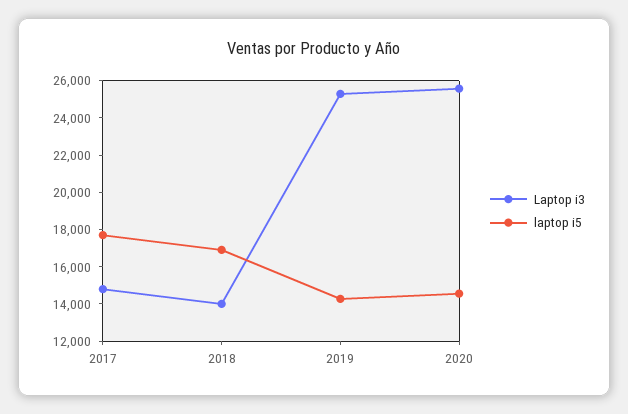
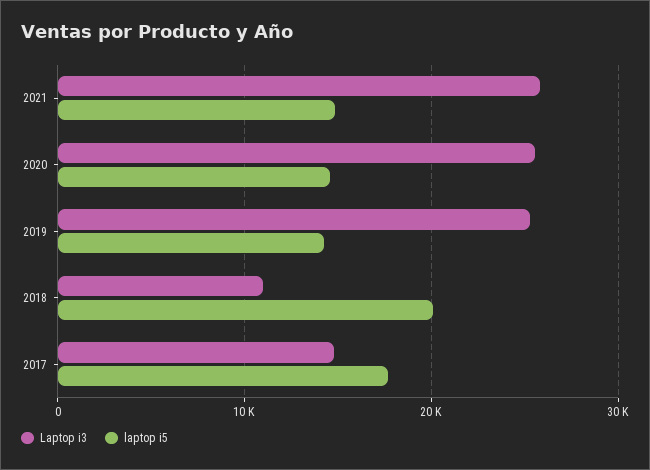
Laptop i3, 2018: 14000 -> 11000
laptop i5, 2018: 17000 -> 20000
Laptop i3, 2021: none -> 26000
laptop i5, 2021: none -> 15000

